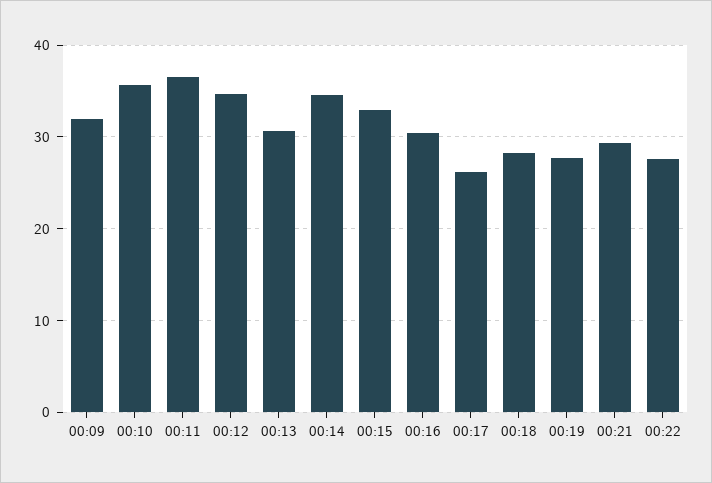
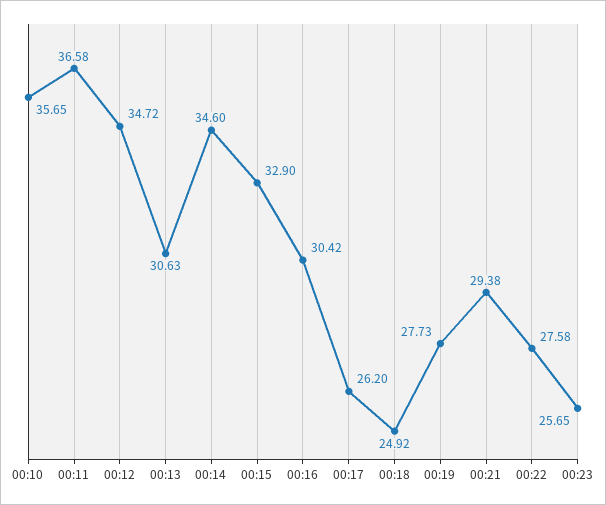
00:09: 32 -> none
00:18: 28 -> 24.92
00:23: none -> 25.65

